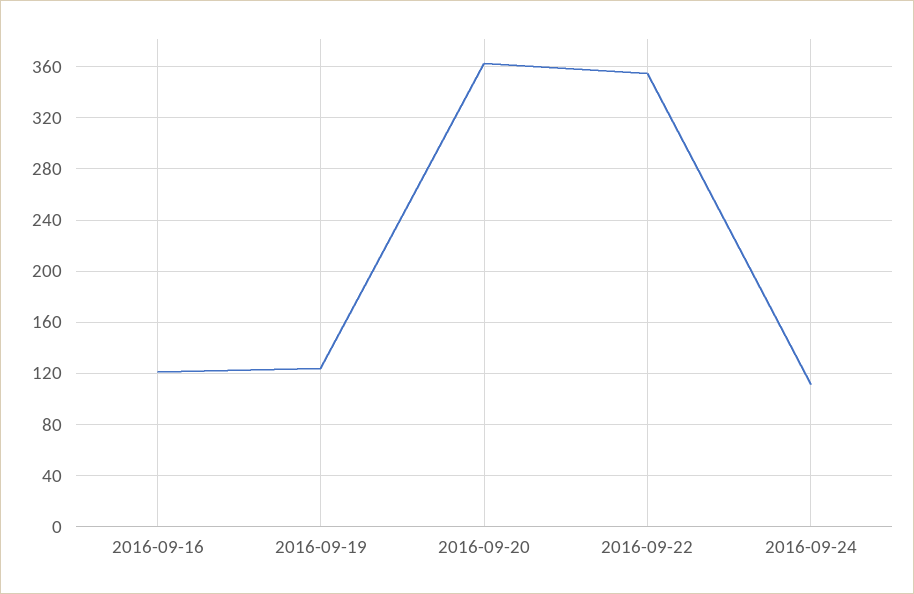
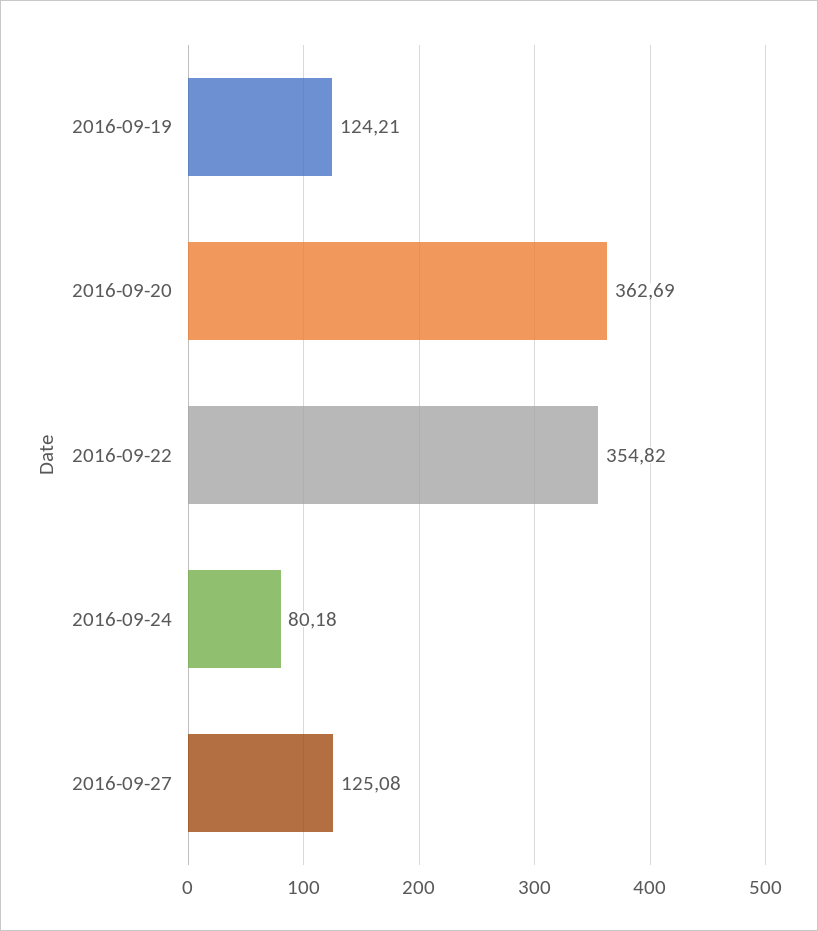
2016-09-16: 120 -> none
2016-09-24: 110 -> 80.18
2016-09-27: none -> 125.08

